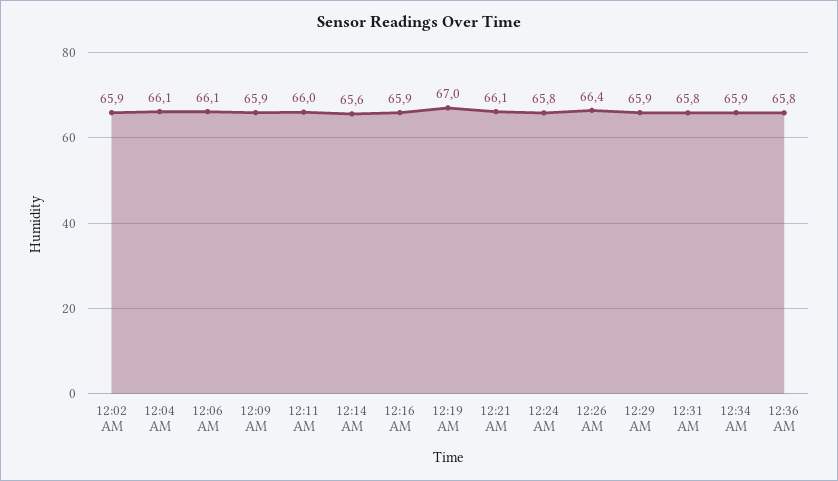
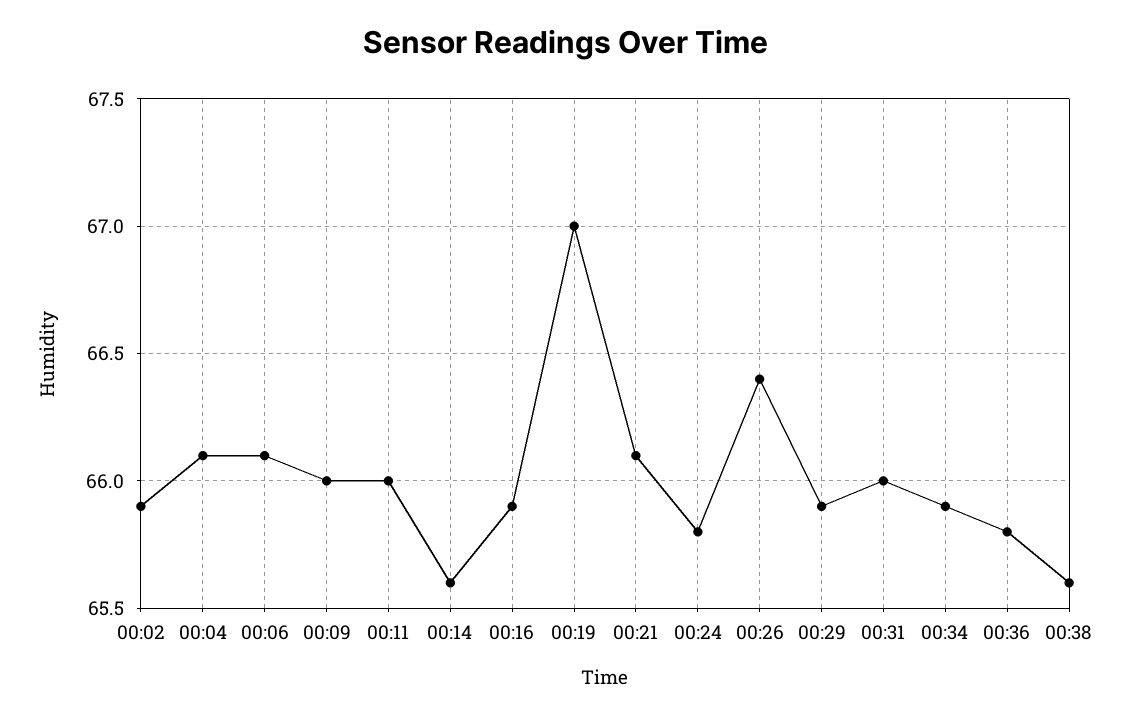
12:09 AM: 65.9 -> 66
12:31 AM: 65.8 -> 66
00:38: none -> 65.6

